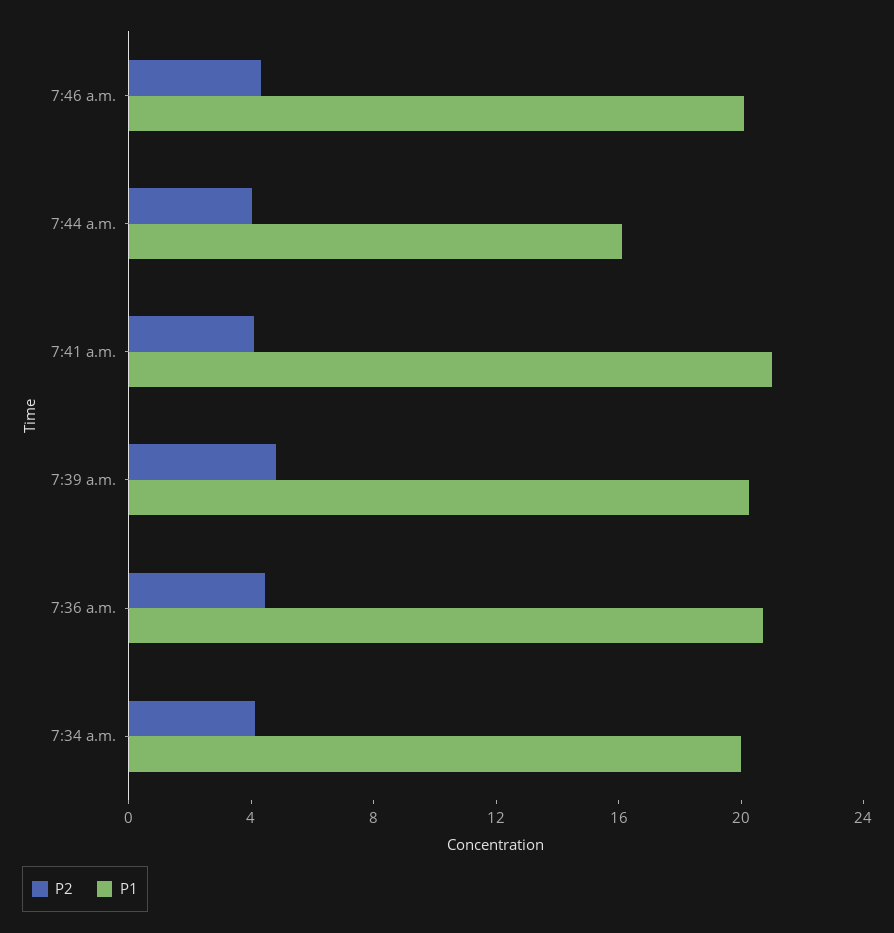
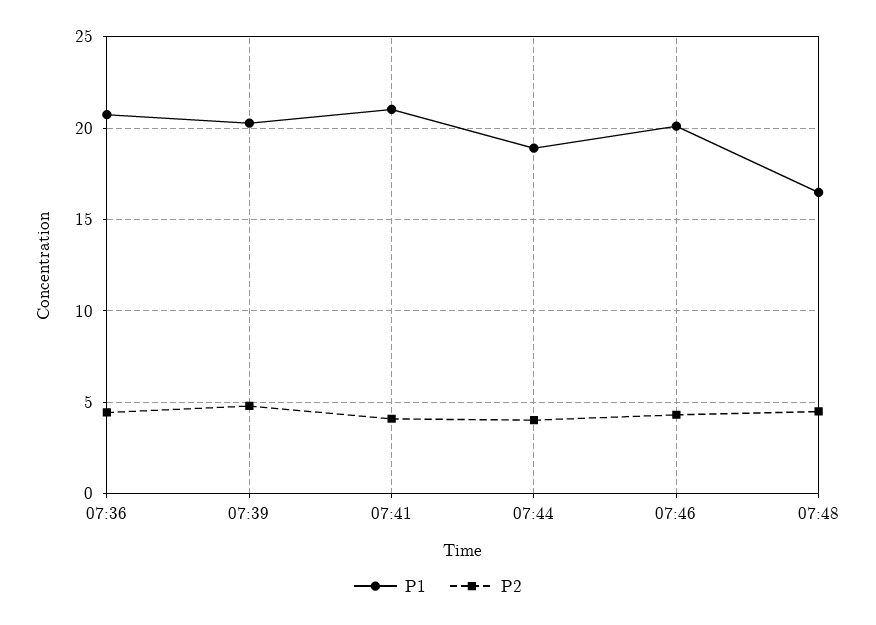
P1, 7:44 a.m.: 16 -> 19
P2, 7:34 a.m.: 4 -> none
P1, 7:34 a.m.: 20 -> none
P1, 07:48: none -> 16.5
P2, 07:48: none -> 4.5

